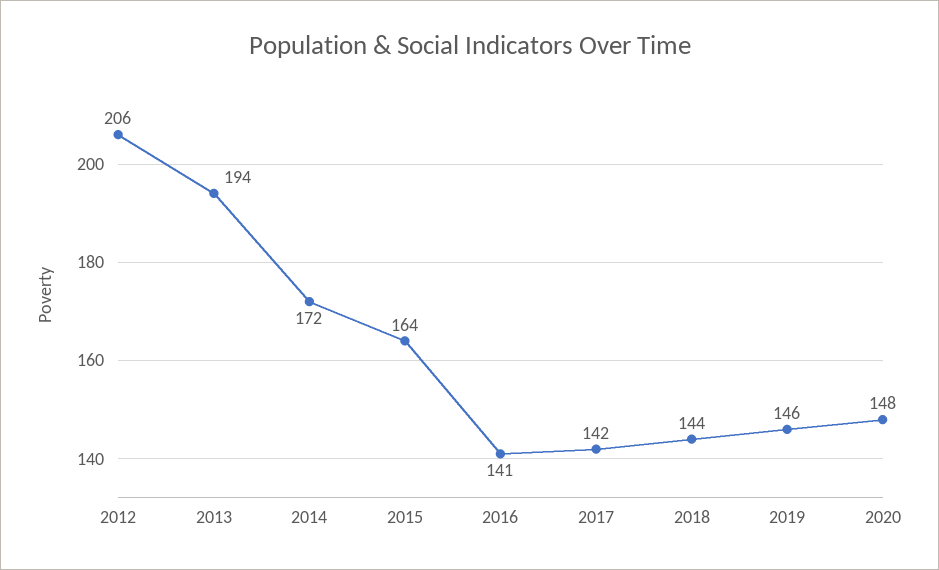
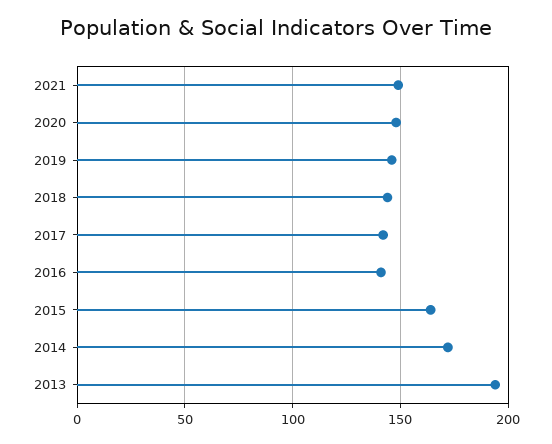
2012: 206 -> none
2021: none -> 150

